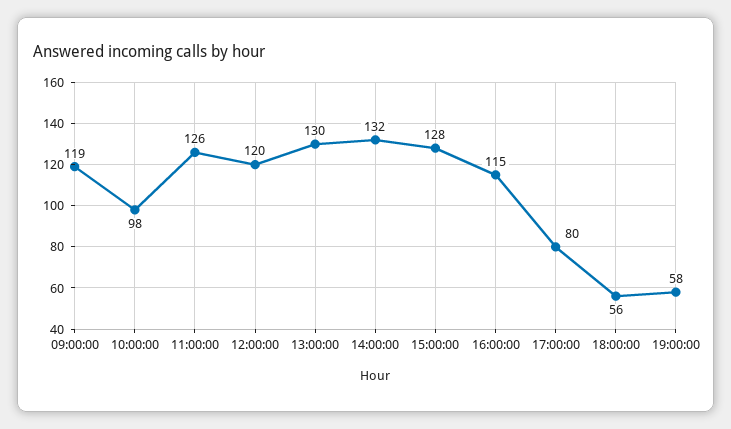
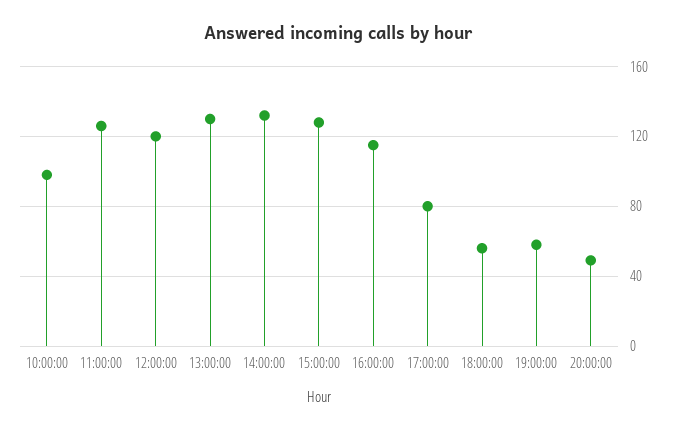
09:00:00: 119 -> none
20:00:00: none -> 50

